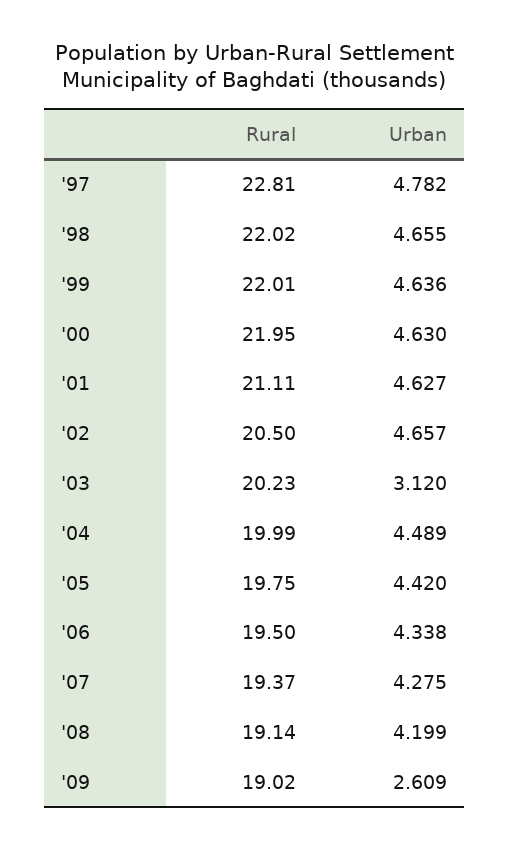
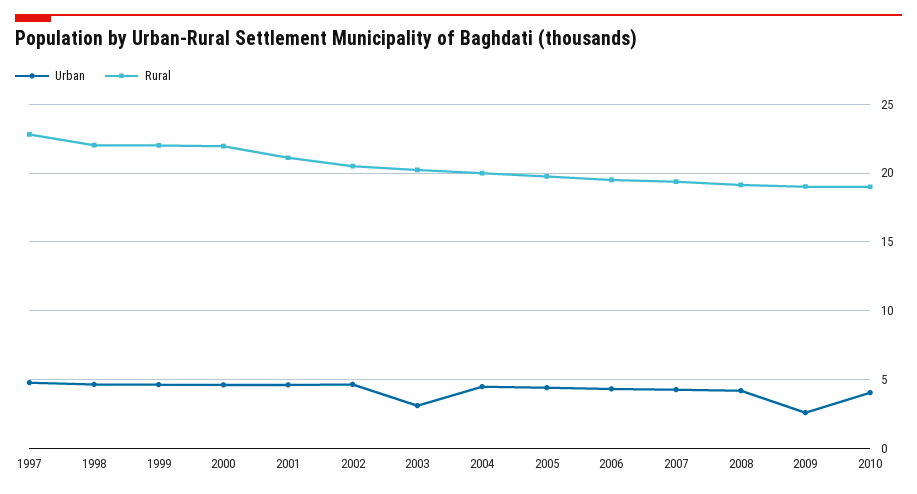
Urban, 2010: none -> 4
Rural, 2010: none -> 19

